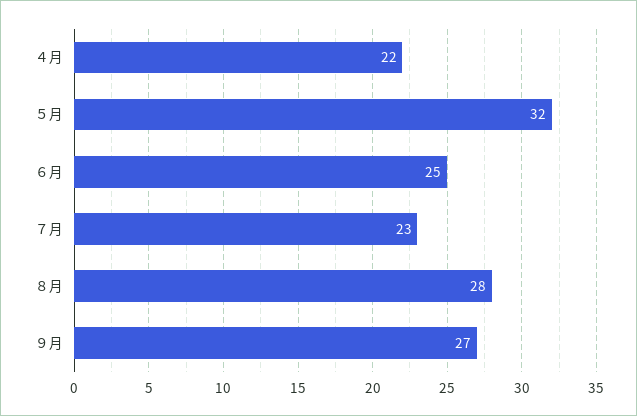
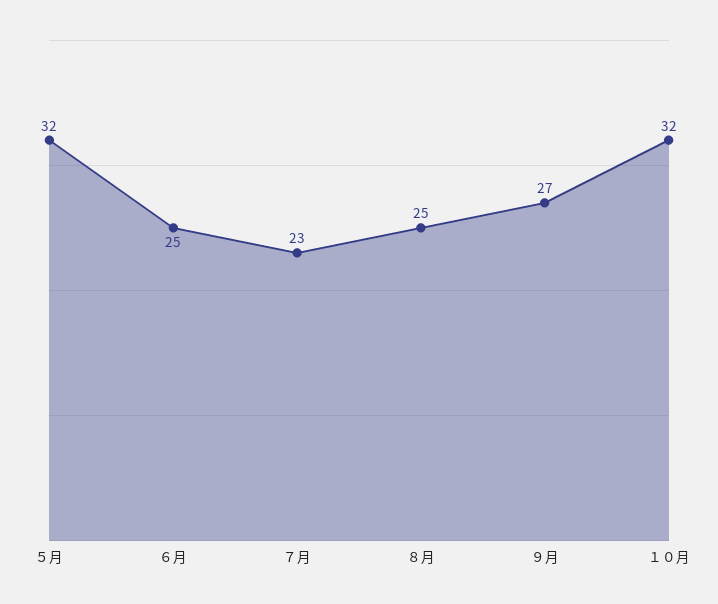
４月: 22 -> none
８月: 28 -> 25
１０月: none -> 32

